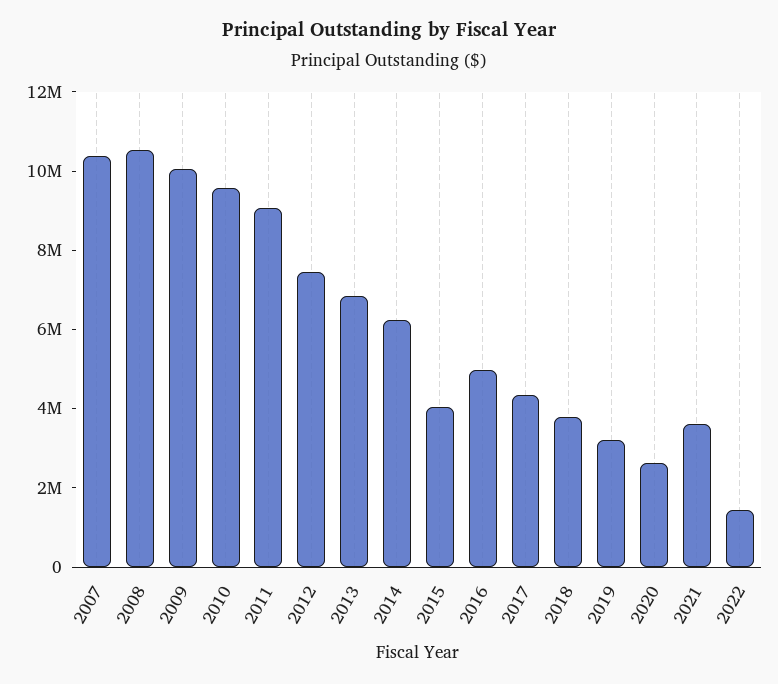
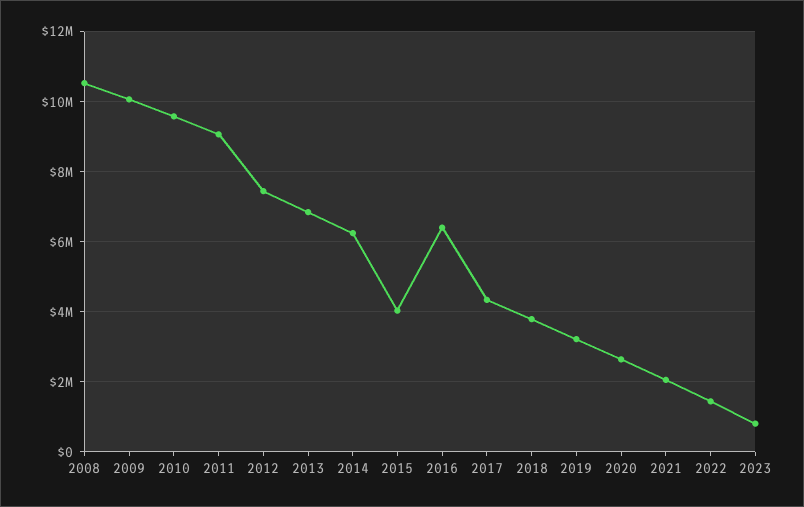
2007: 10500000 -> none
2016: 5000000 -> 6400000
2021: 3500000 -> 2000000
2023: none -> 800000

